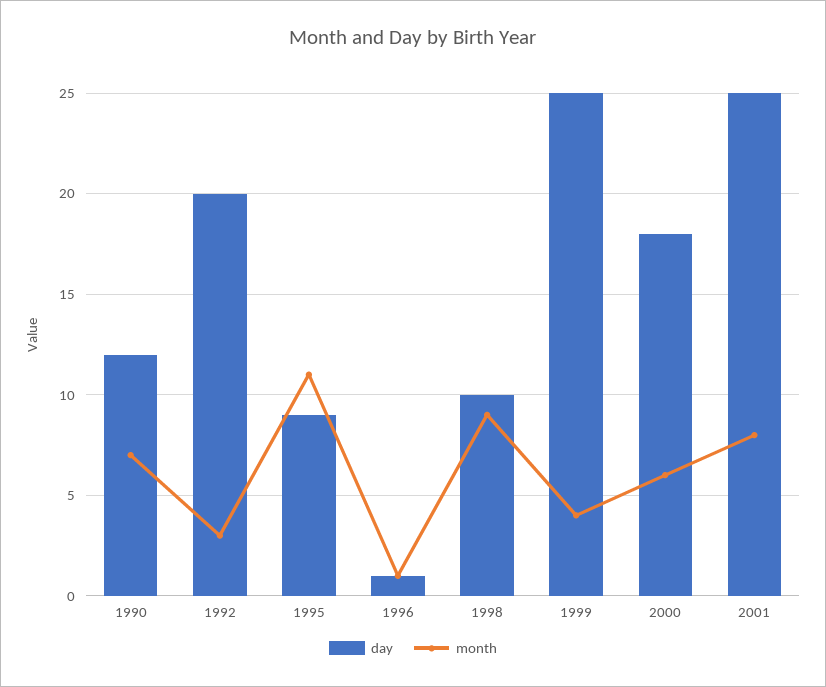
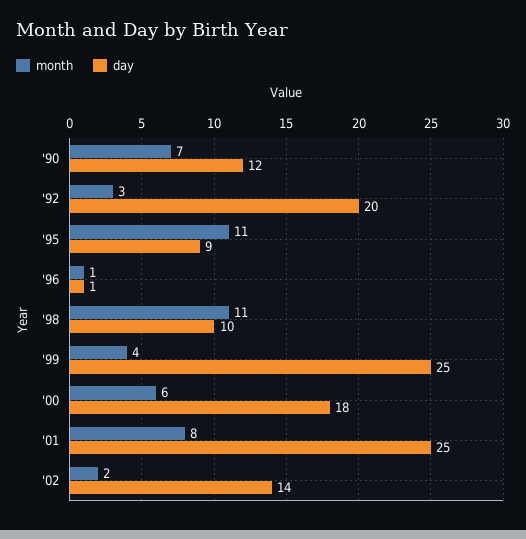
month, 1998: 9 -> 11
month, '02: none -> 2
day, '02: none -> 14

